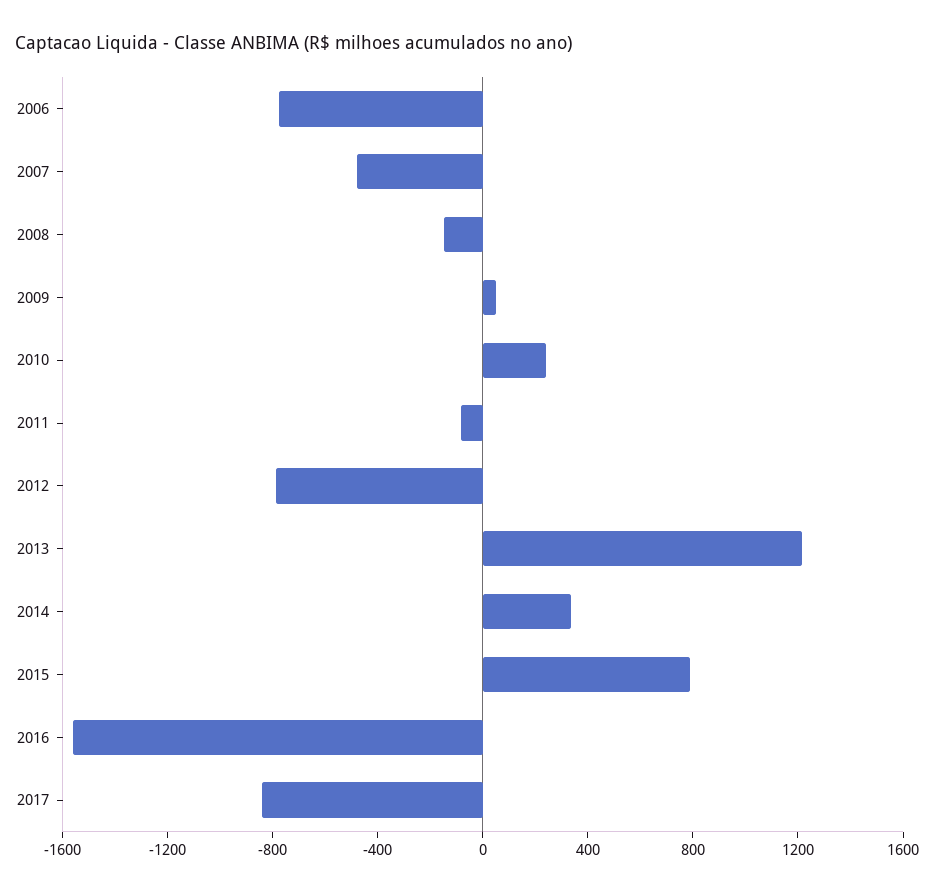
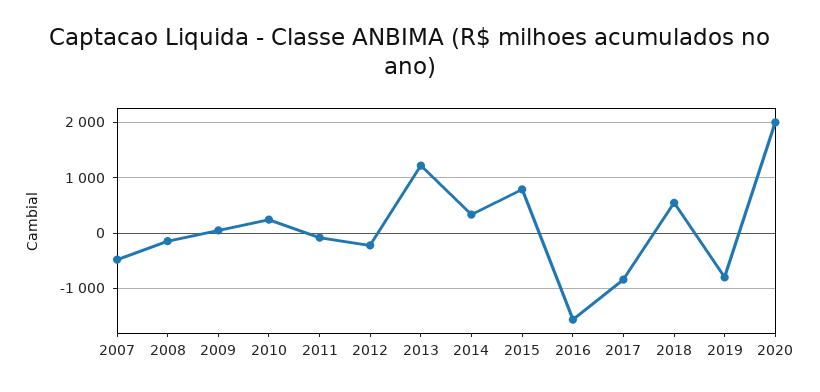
2006: -800 -> none
2012: -800 -> -200
2018: none -> 600
2019: none -> -800
2020: none -> 2000

